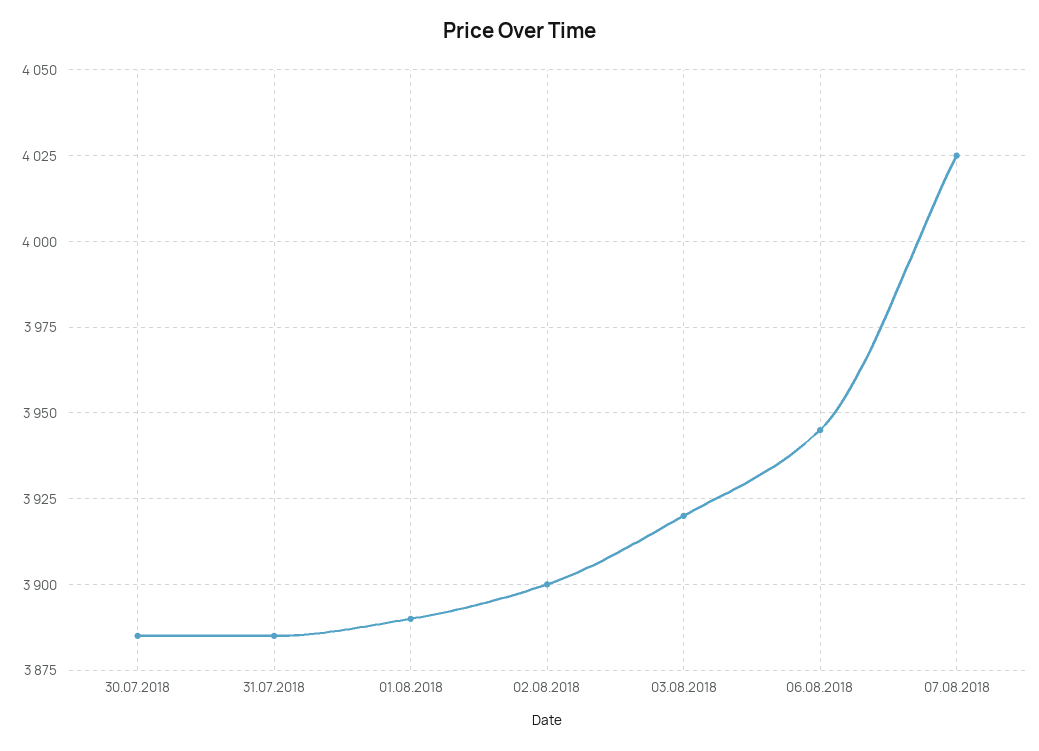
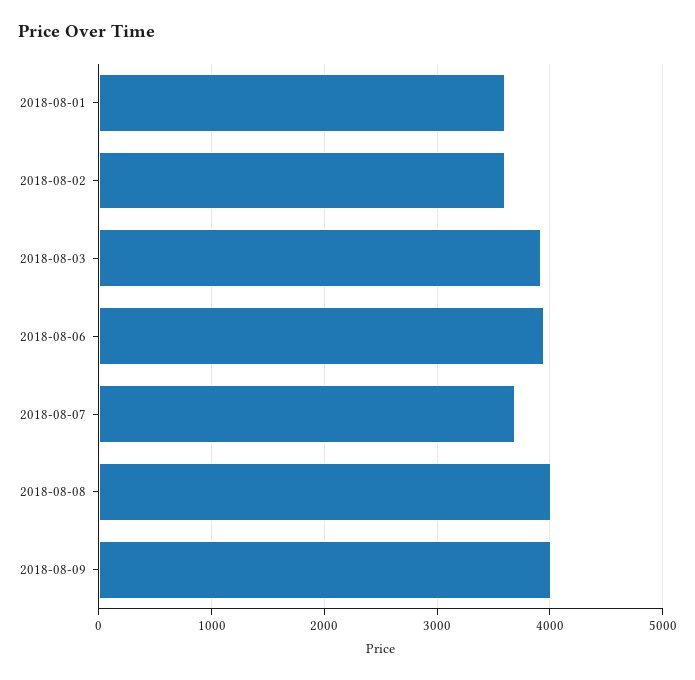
30.07.2018: 3885 -> none
31.07.2018: 3885 -> none
01.08.2018: 3890 -> 3600
02.08.2018: 3900 -> 3600
07.08.2018: 4025 -> 3700
2018-08-08: none -> 4000
2018-08-09: none -> 4000

